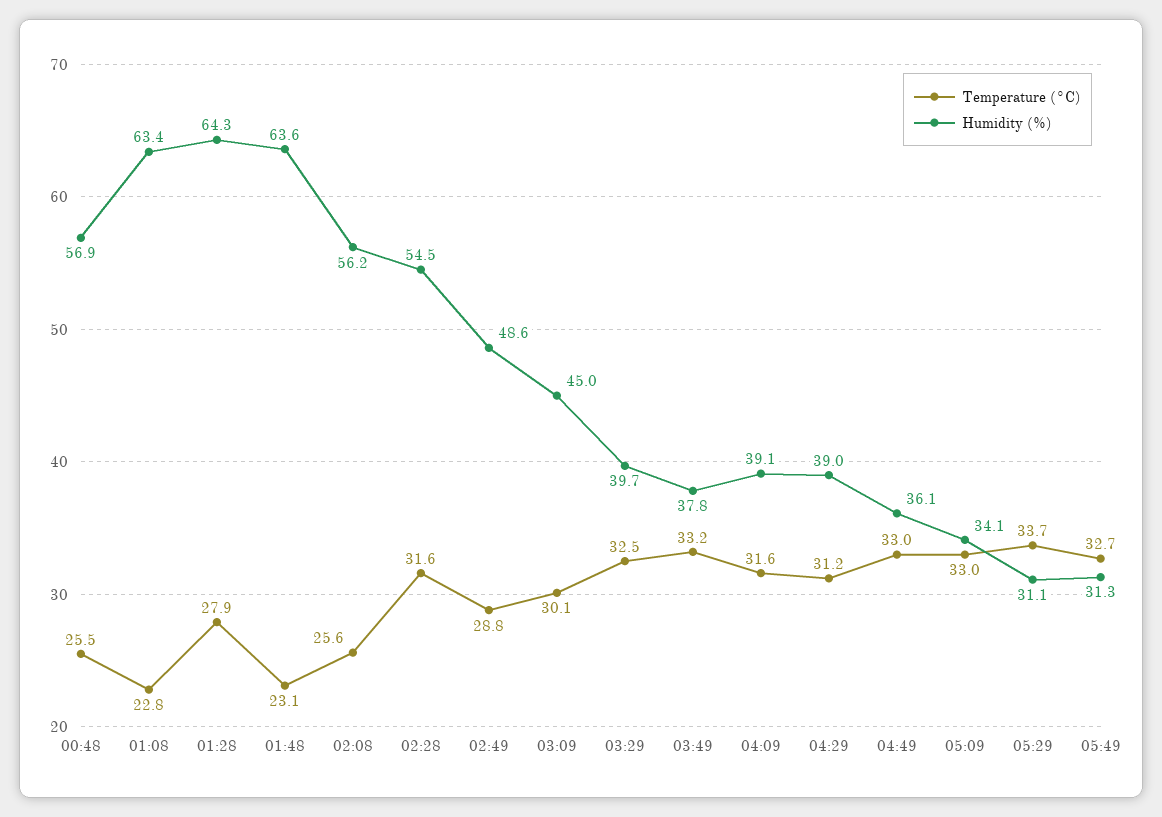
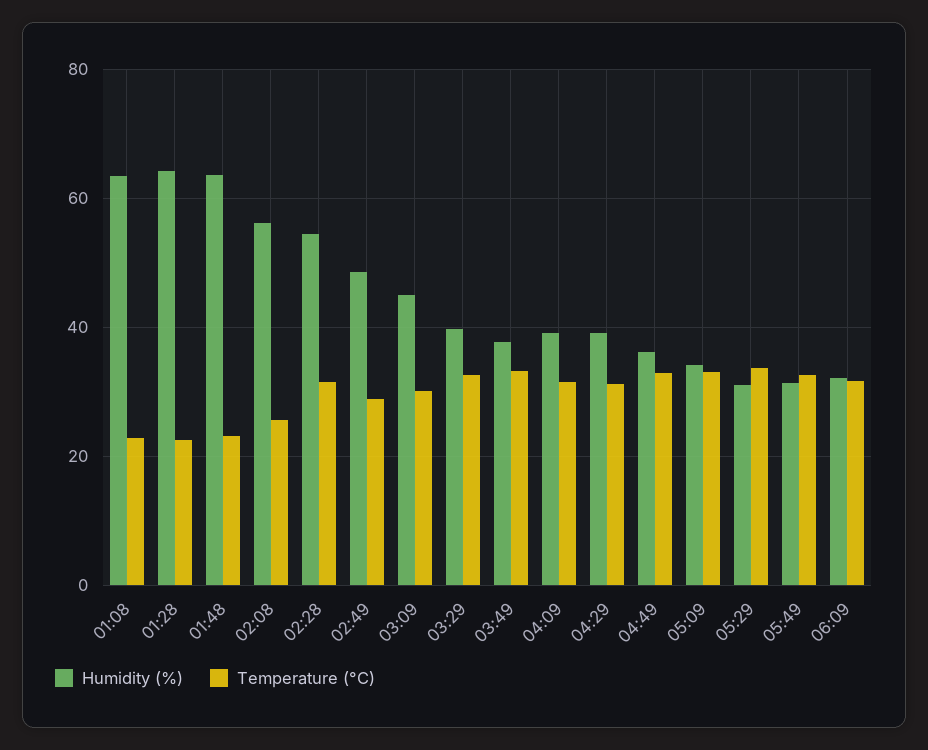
Temperature (°C), 00:48: 25.5 -> none
Humidity (%), 00:48: 56.9 -> none
Temperature (°C), 01:28: 27.9 -> 22
Humidity (%), 06:09: none -> 32
Temperature (°C), 06:09: none -> 32

